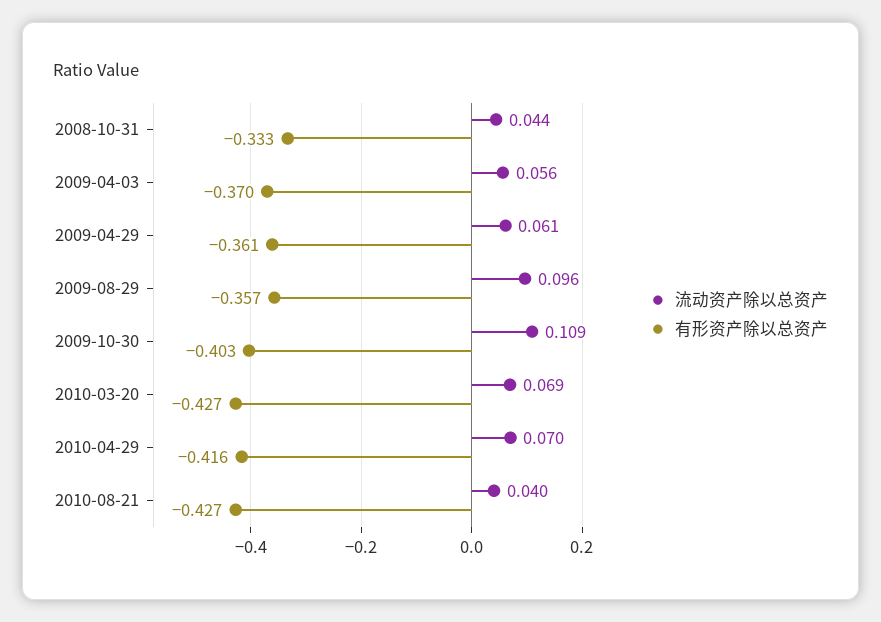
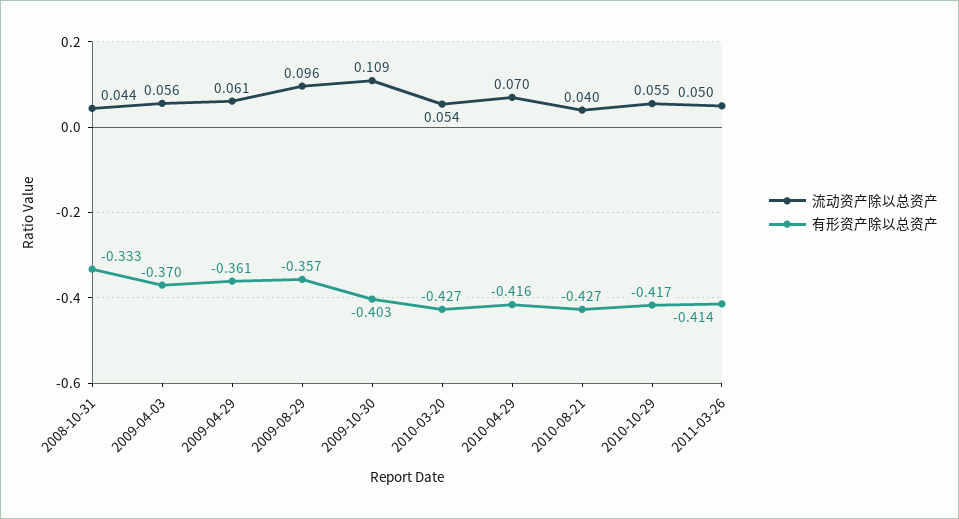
流动资产除以总资产, 2010-03-20: 0.069 -> 0.054
流动资产除以总资产, 2010-10-29: none -> 0.055
有形资产除以总资产, 2010-10-29: none -> -0.417
流动资产除以总资产, 2011-03-26: none -> 0.05
有形资产除以总资产, 2011-03-26: none -> -0.414

